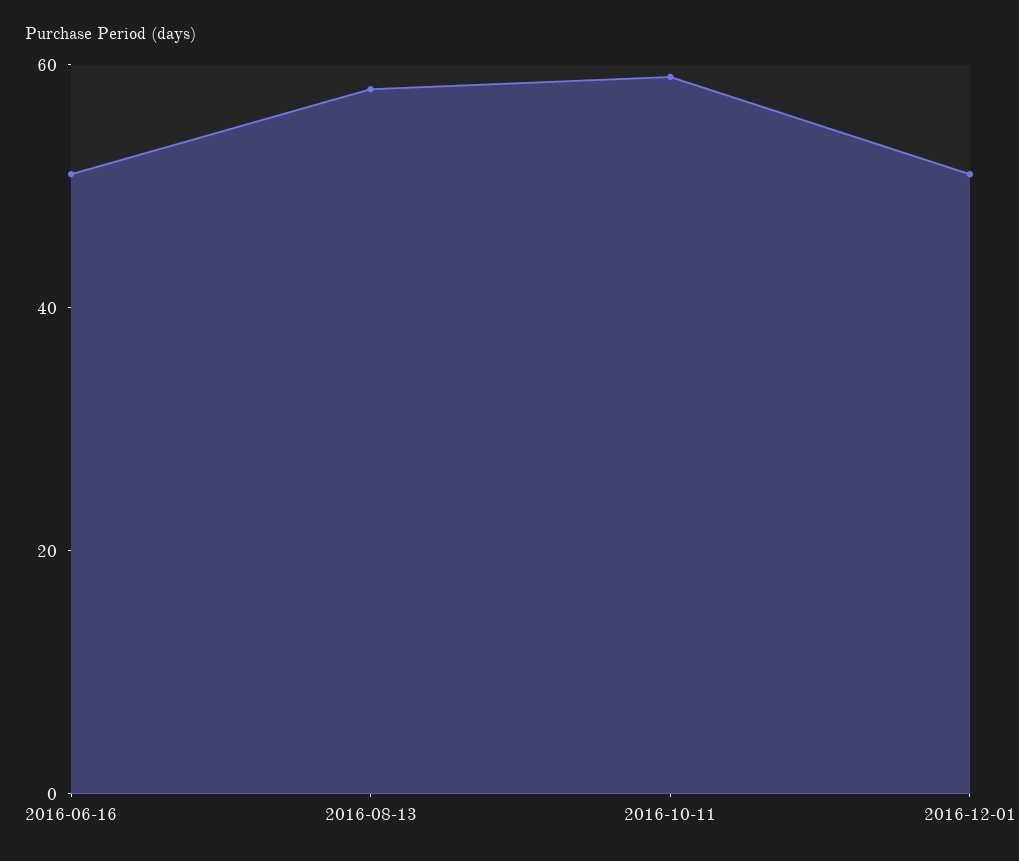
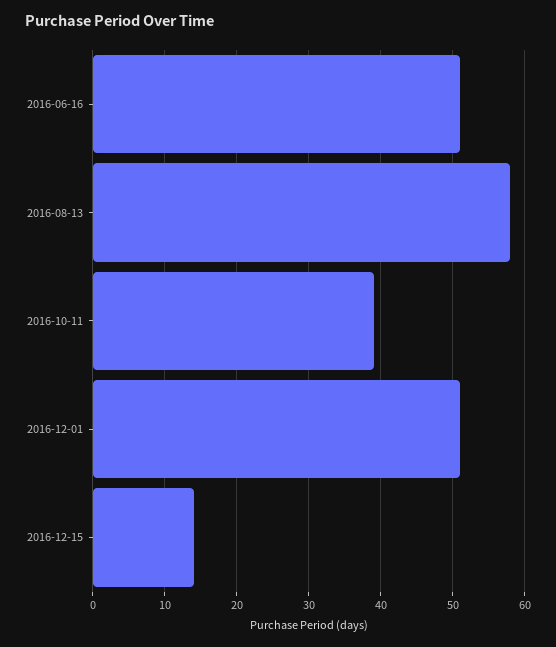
2016-10-11: 60 -> 39
2016-12-15: none -> 14

